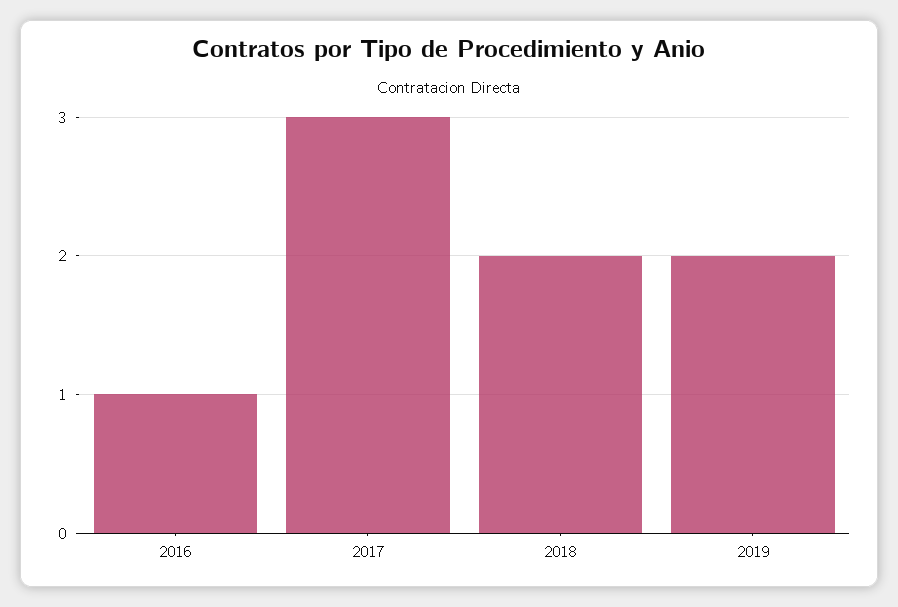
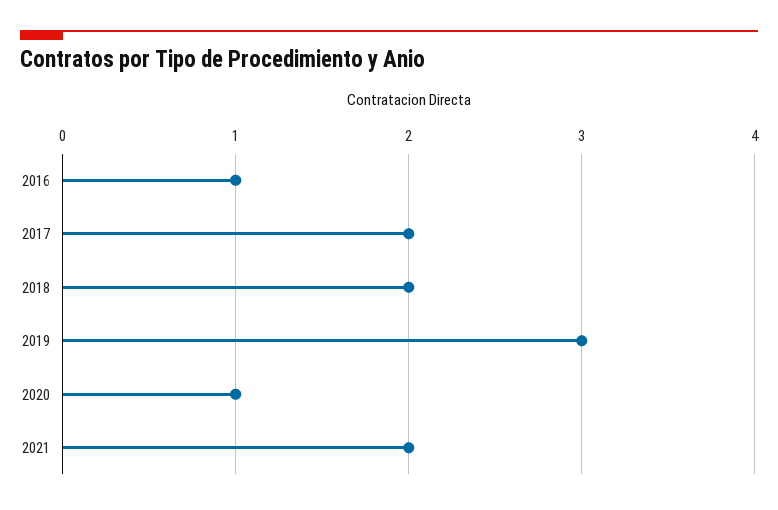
2017: 3 -> 2
2019: 2 -> 3
2020: none -> 1
2021: none -> 2

